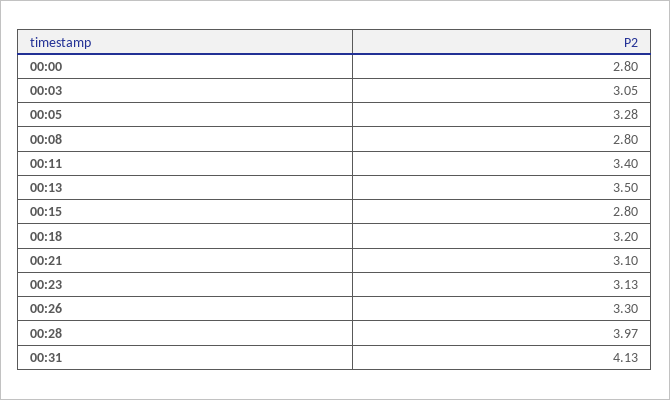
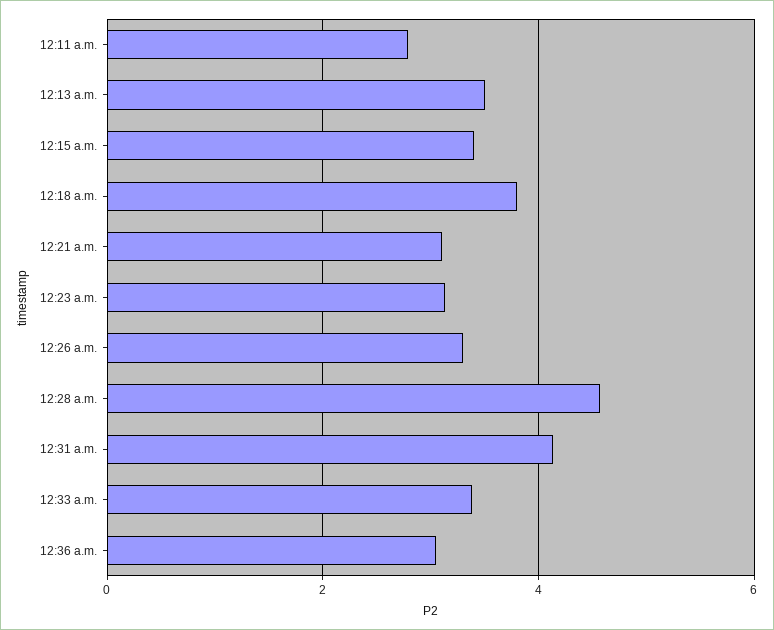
00:00: 2.8 -> none
00:03: 3.05 -> none
00:05: 3.28 -> none
00:08: 2.8 -> none
00:11: 3.4 -> 2.8
00:15: 2.8 -> 3.4
00:18: 3.2 -> 3.8
00:28: 3.97 -> 4.6
12:33 a.m.: none -> 3.4
12:36 a.m.: none -> 3

